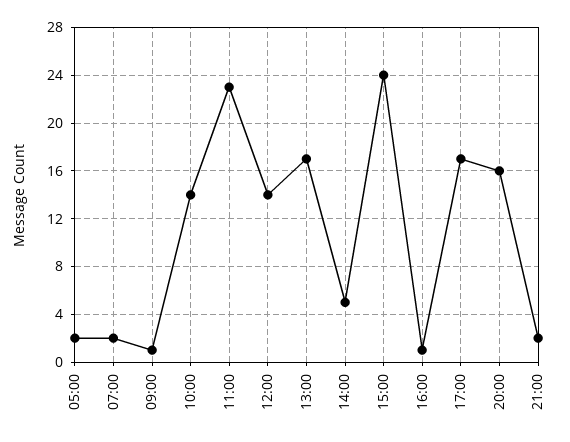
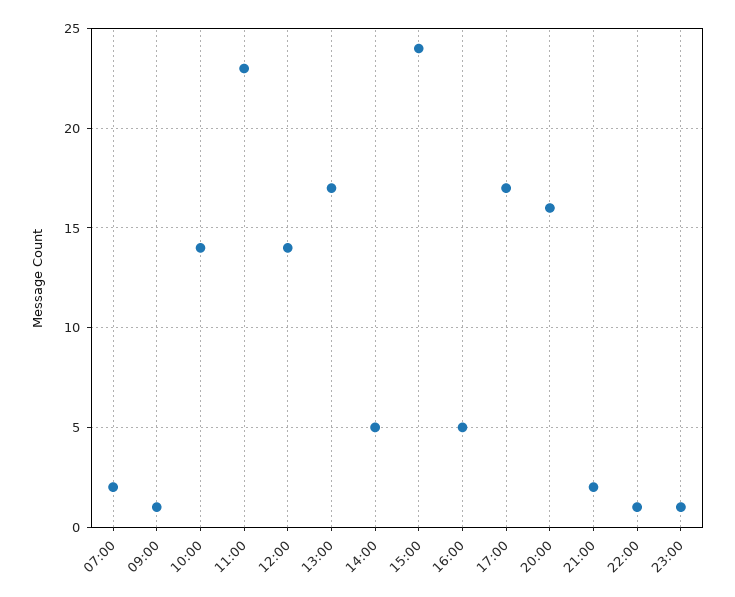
05:00: 2 -> none
16:00: 1 -> 5
22:00: none -> 1
23:00: none -> 1

